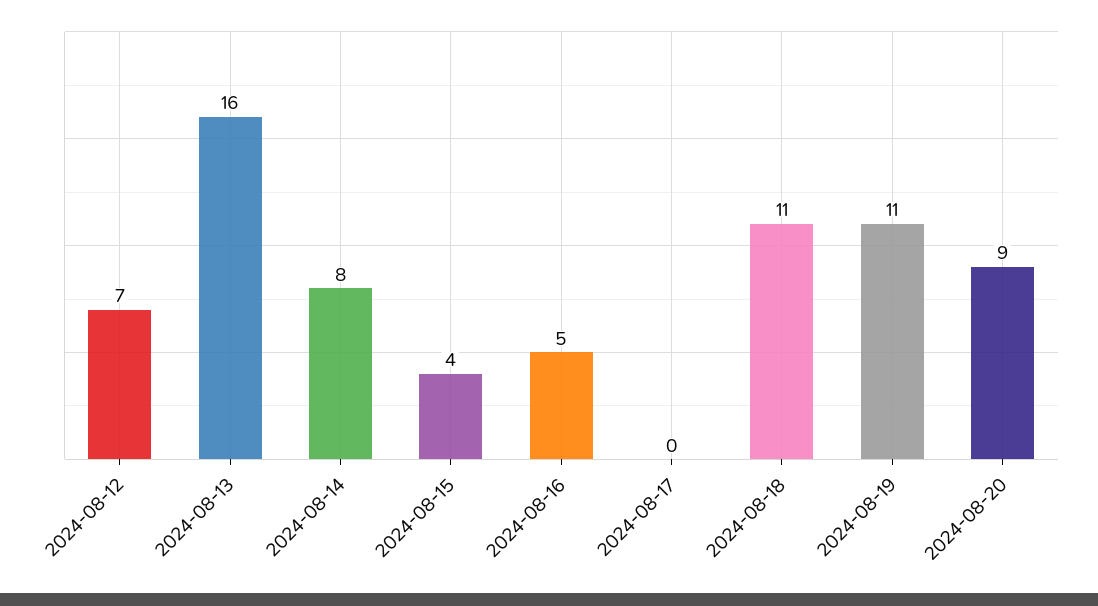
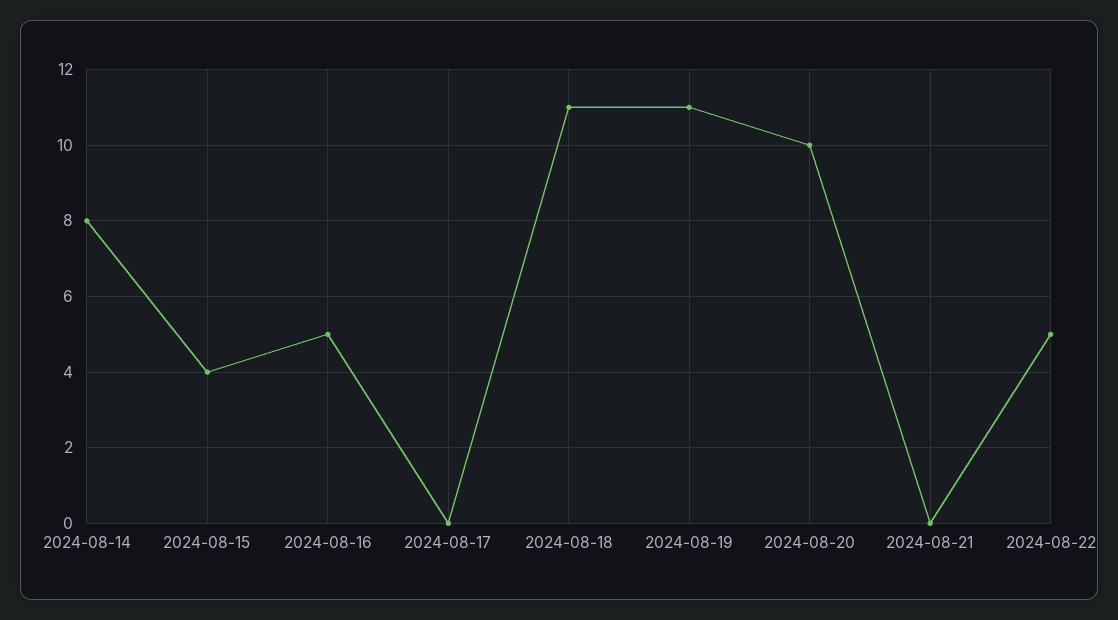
2024-08-12: 7 -> none
2024-08-13: 16 -> none
2024-08-20: 9 -> 10
2024-08-21: none -> 0
2024-08-22: none -> 5

